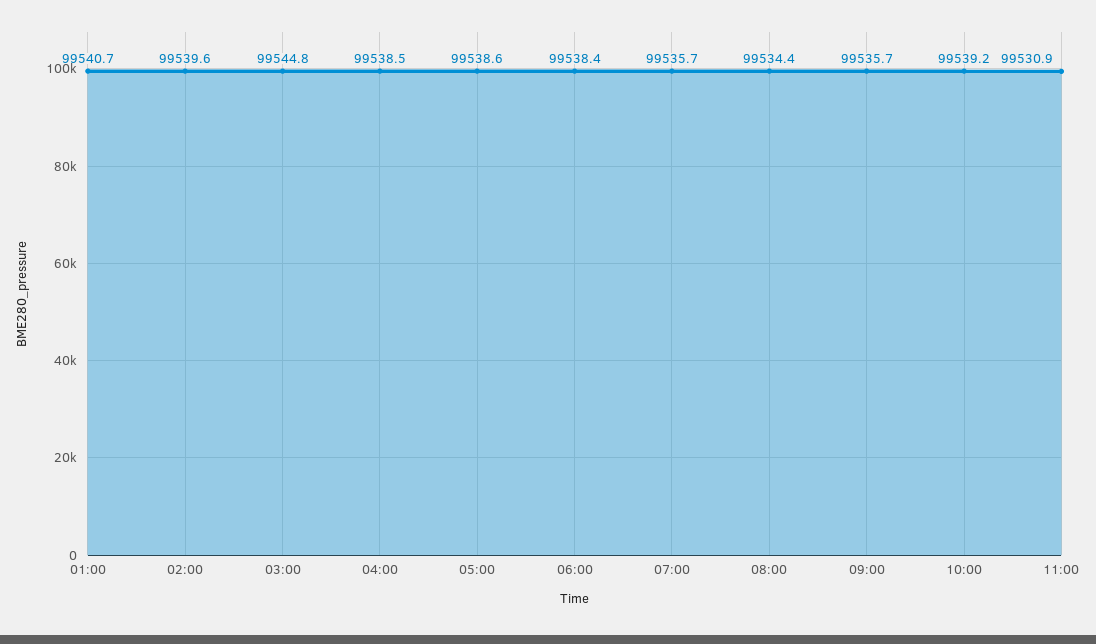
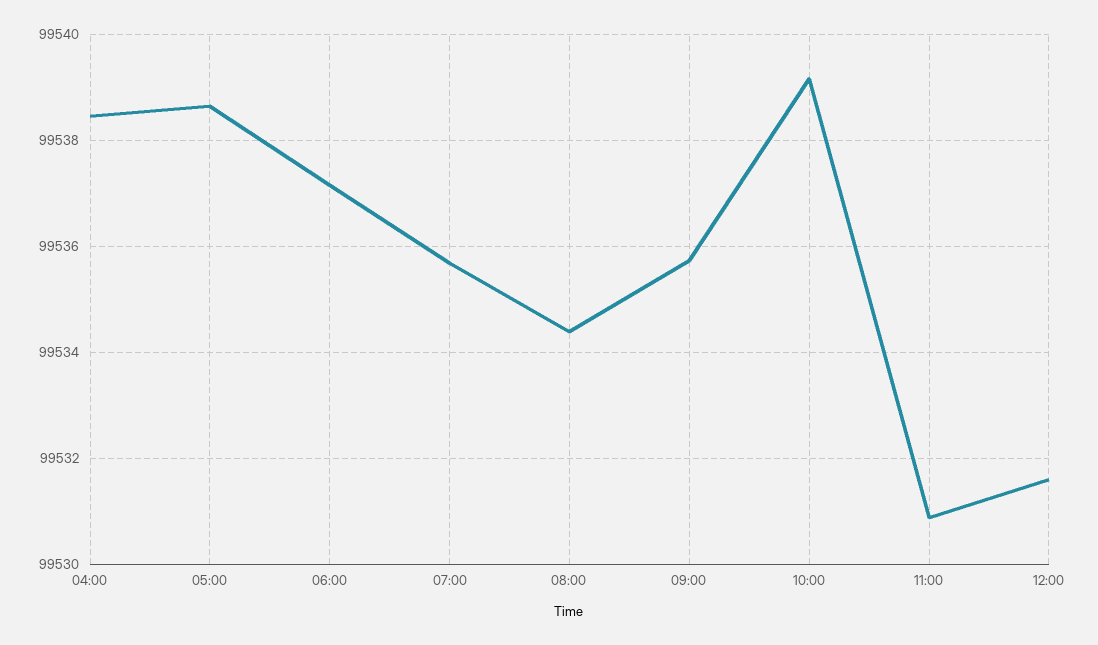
01:00: 99540.7 -> none
02:00: 99539.6 -> none
03:00: 99544.8 -> none
06:00: 99538.4 -> 99537.2
12:00: none -> 99531.6

